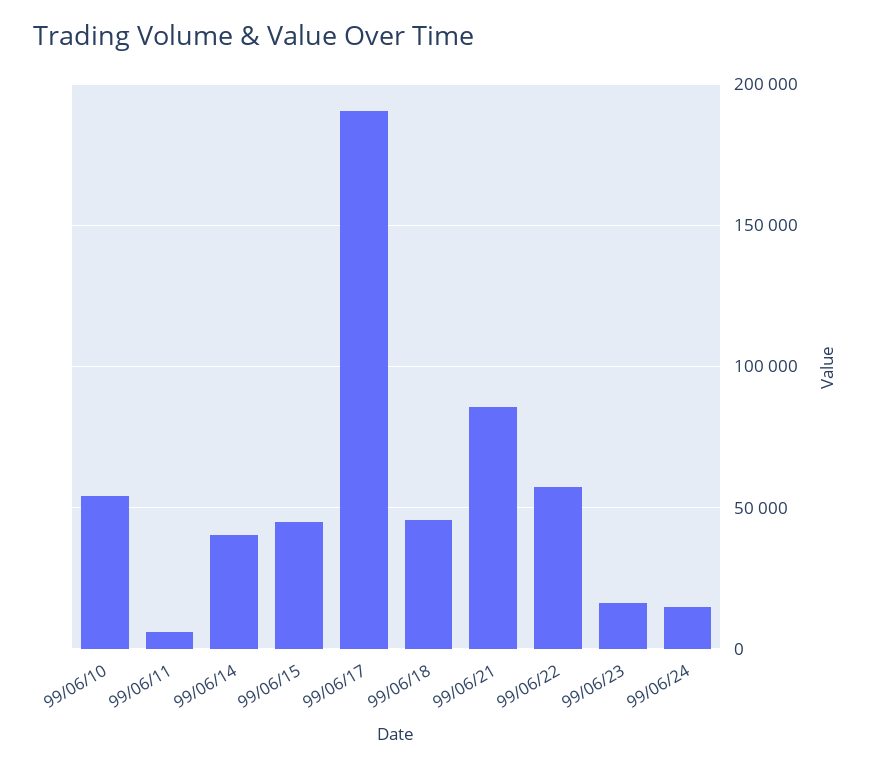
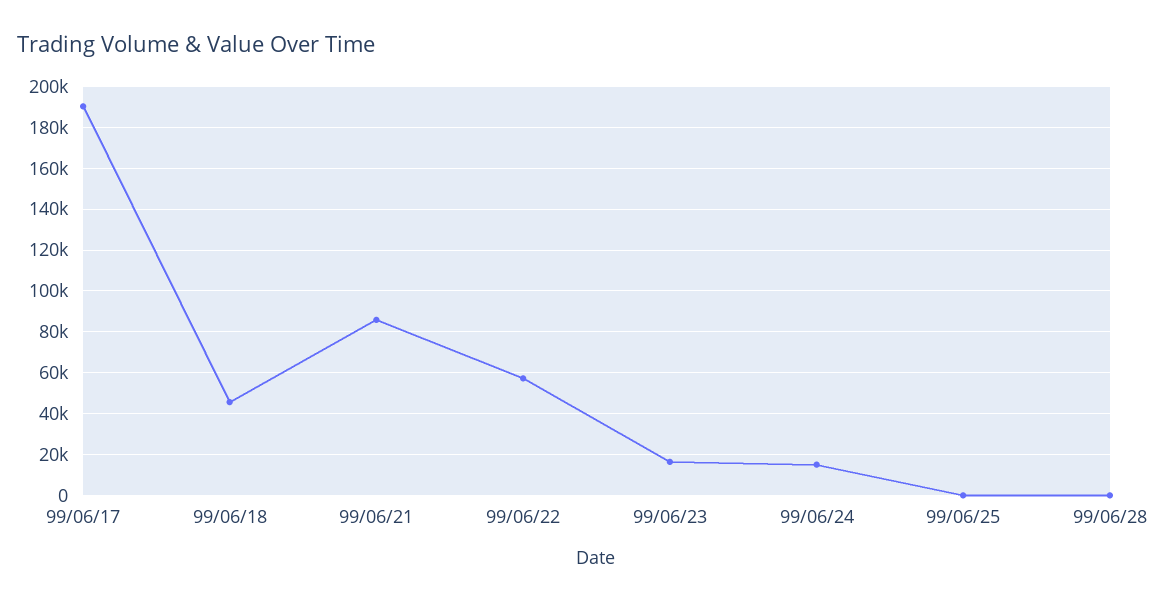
99/06/10: 55000 -> none
99/06/11: 5000 -> none
99/06/14: 40000 -> none
99/06/15: 45000 -> none
99/06/25: none -> 0
99/06/28: none -> 0

